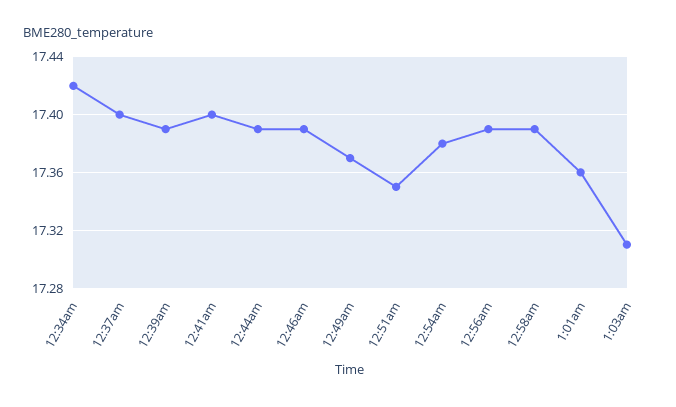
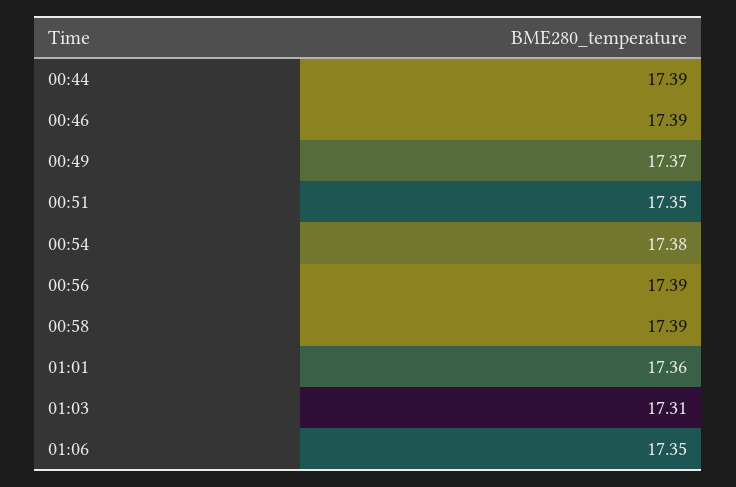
12:34am: 17.42 -> none
12:37am: 17.4 -> none
12:39am: 17.39 -> none
12:41am: 17.4 -> none
01:06: none -> 17.35

